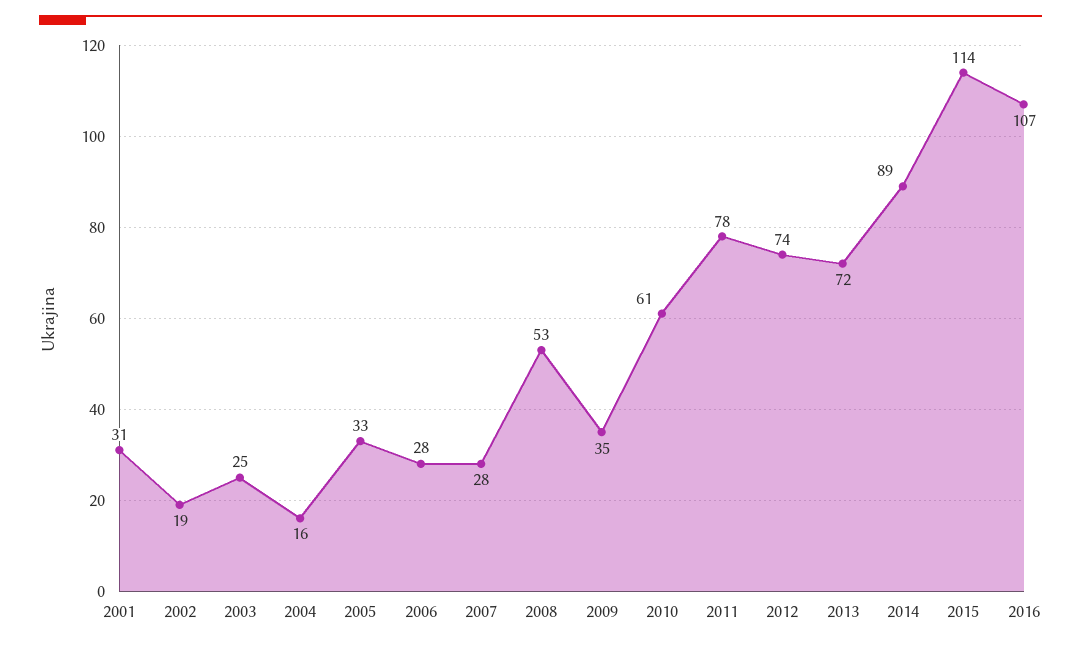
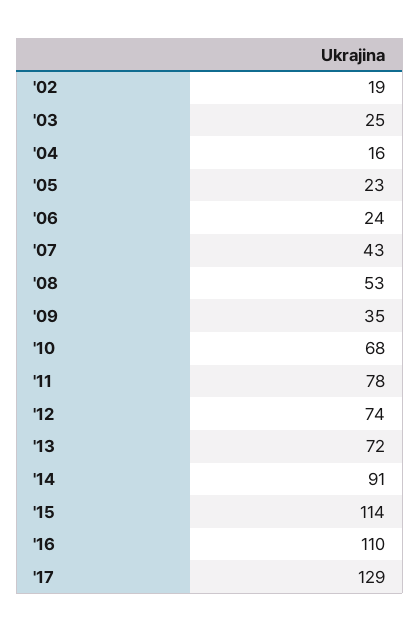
2001: 31 -> none
2005: 33 -> 23
2006: 28 -> 24
2007: 28 -> 43
2010: 61 -> 68
2014: 89 -> 91
2016: 107 -> 110
'17: none -> 129

